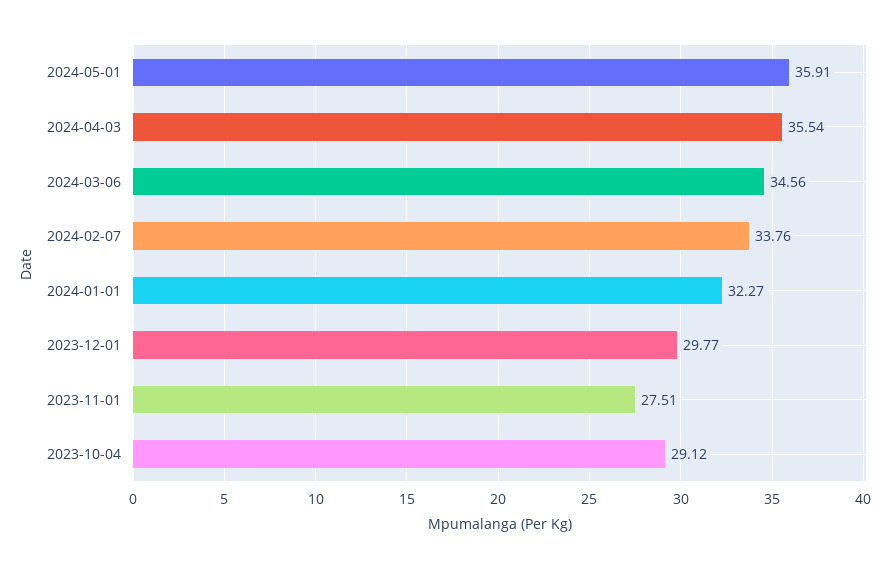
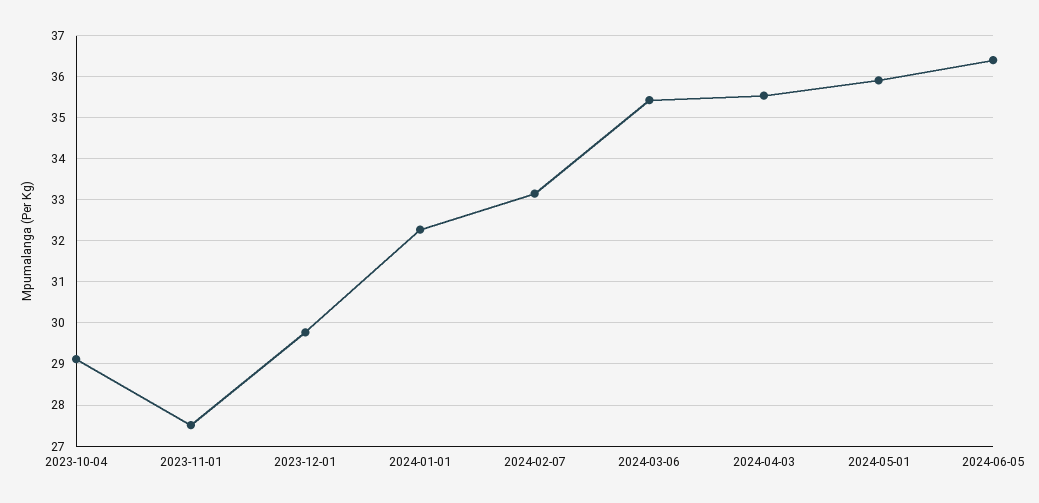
2024-03-06: 34.56 -> 35.4
2024-02-07: 33.76 -> 33.2
2024-06-05: none -> 36.4

